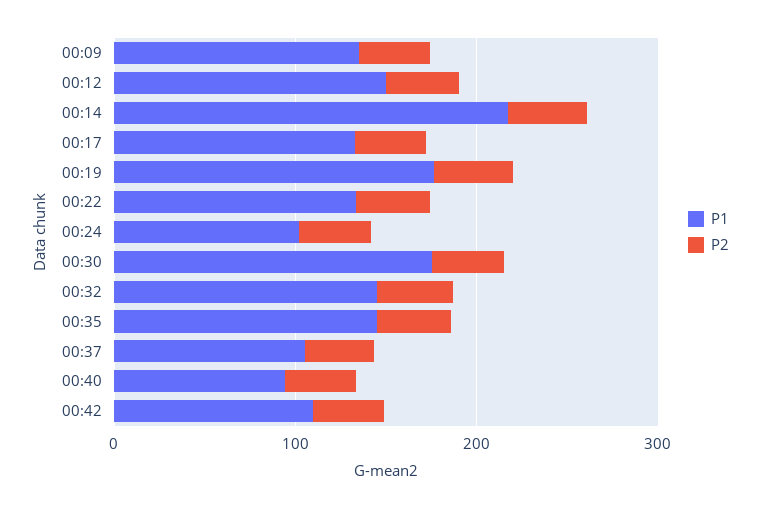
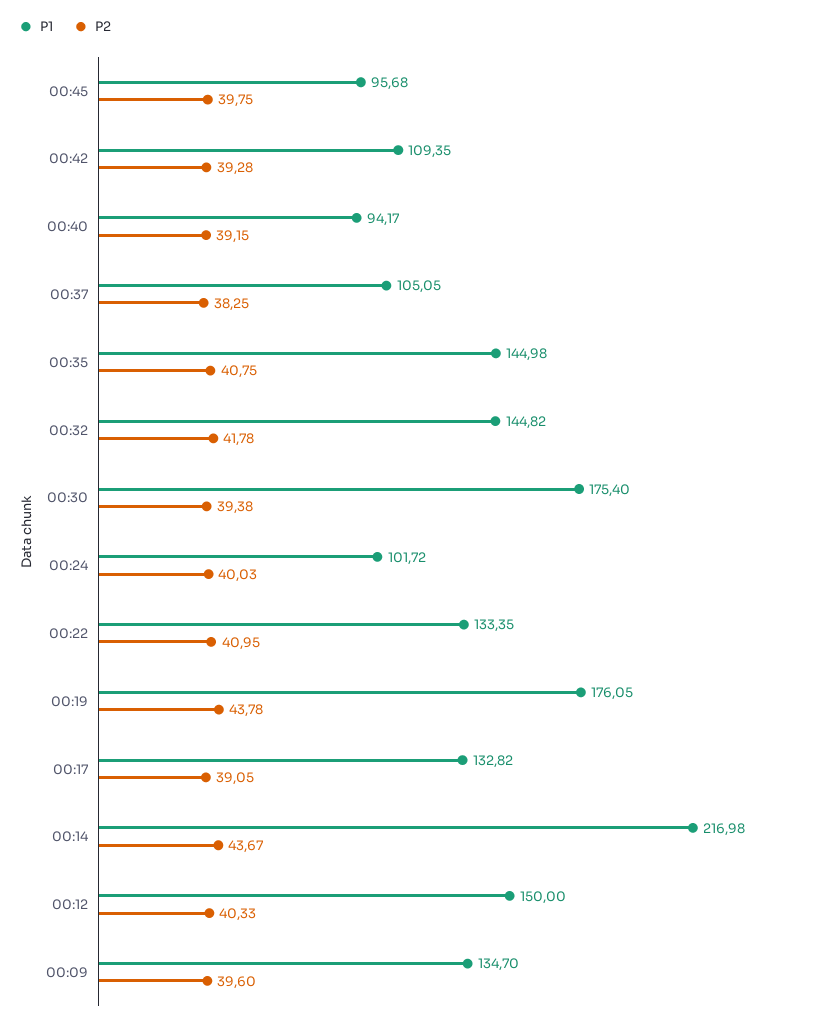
P1, 00:45: none -> 95.68
P2, 00:45: none -> 39.75

